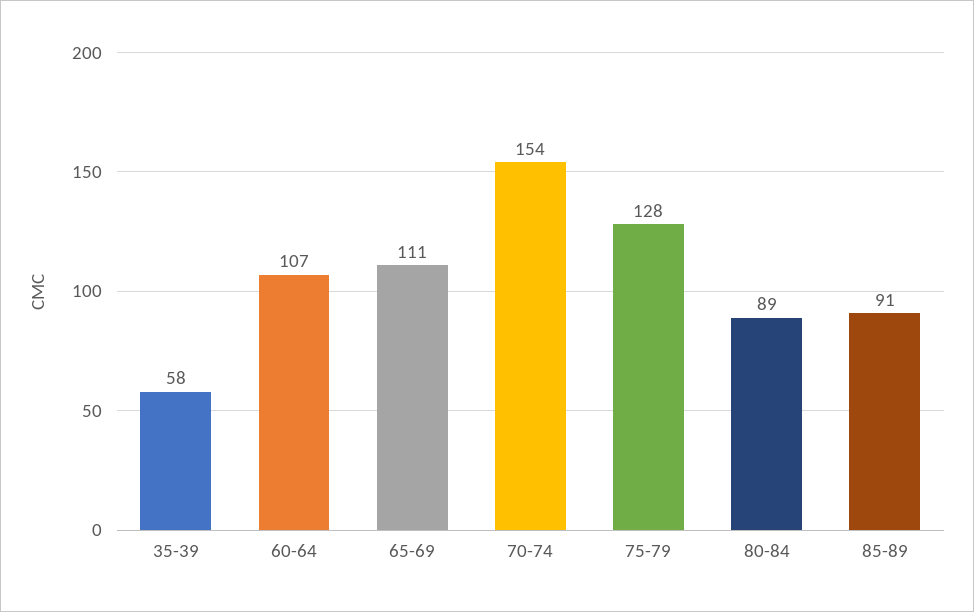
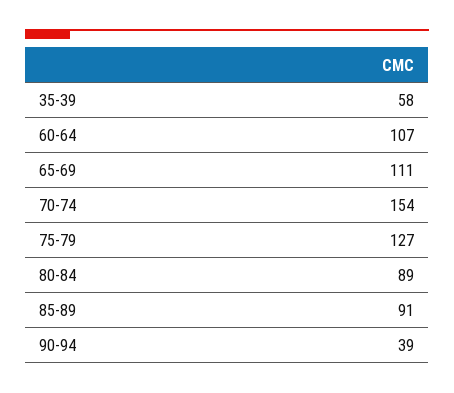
75-79: 128 -> 127
90-94: none -> 39

